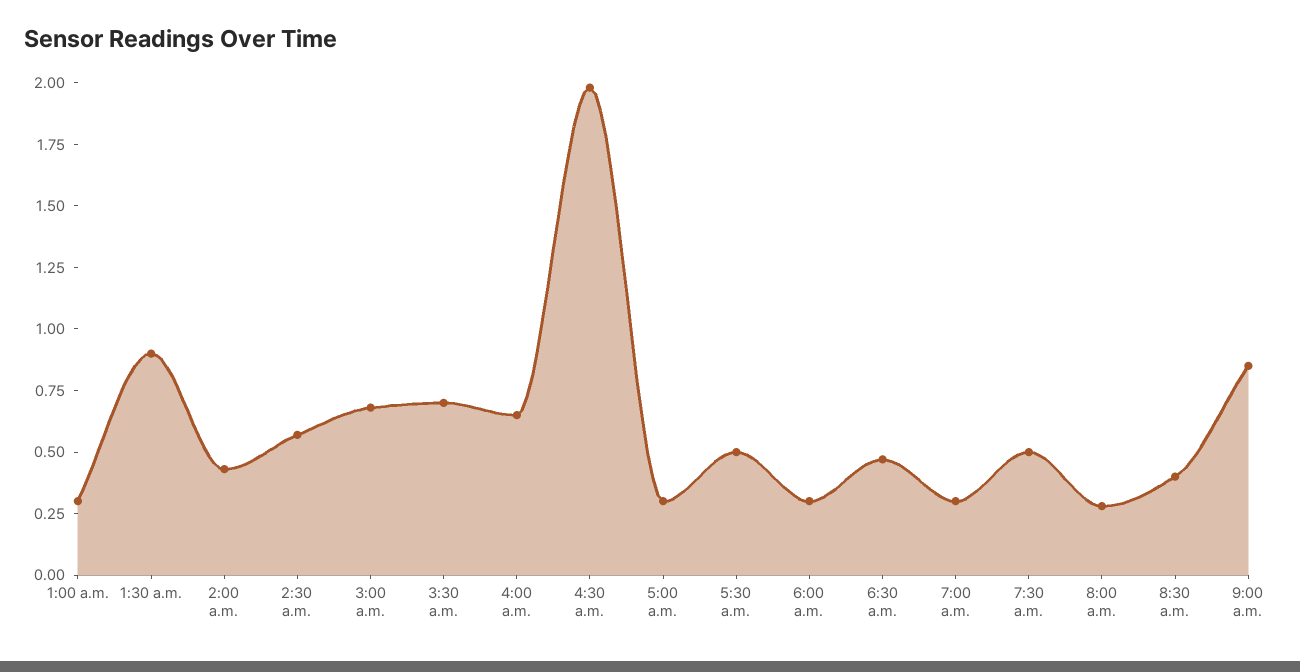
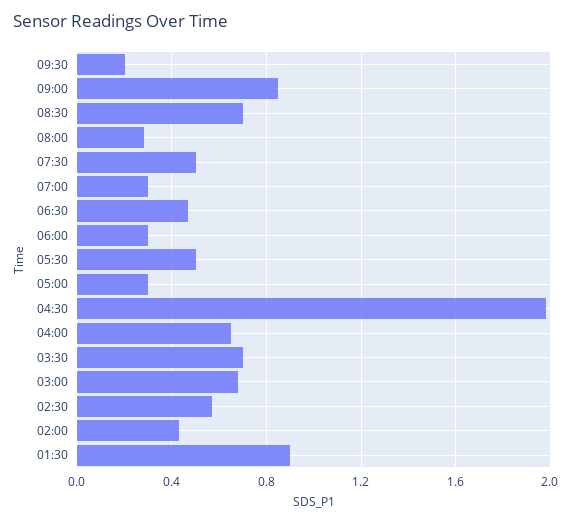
1:00 a.m.: 0.3 -> none
8:30 a.m.: 0.4 -> 0.7
09:30: none -> 0.2

